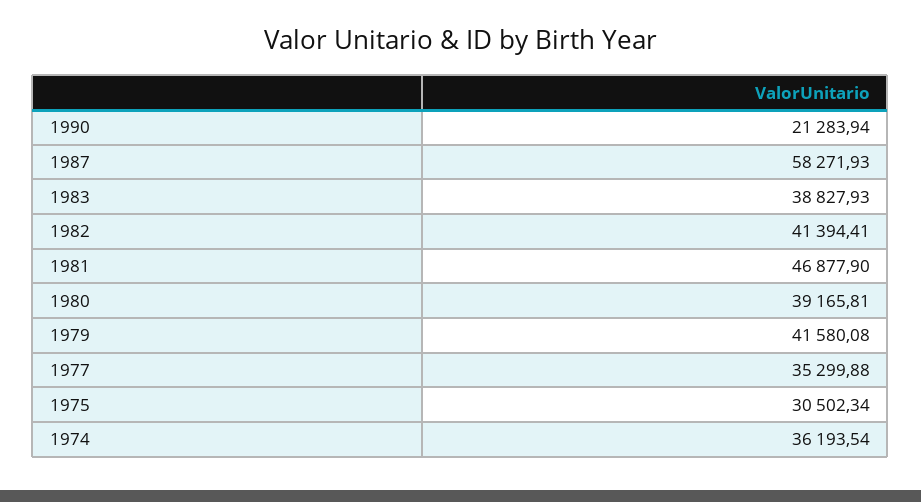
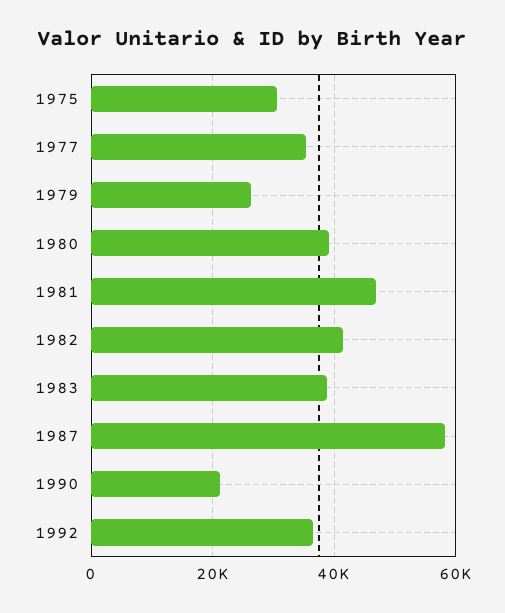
1979: 41580.08 -> 26000
1974: 36193.54 -> none
1992: none -> 36000

